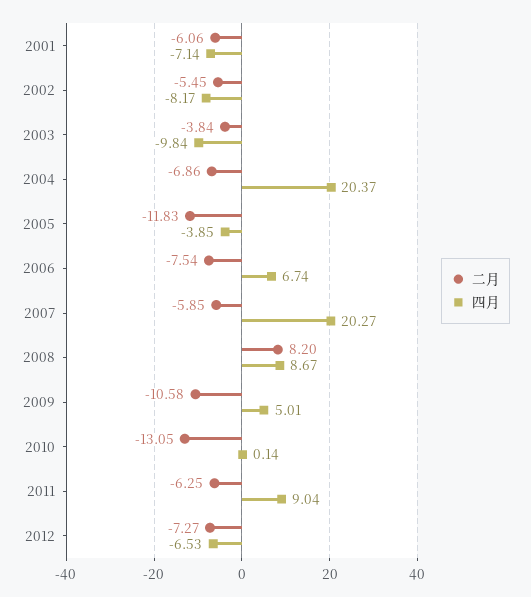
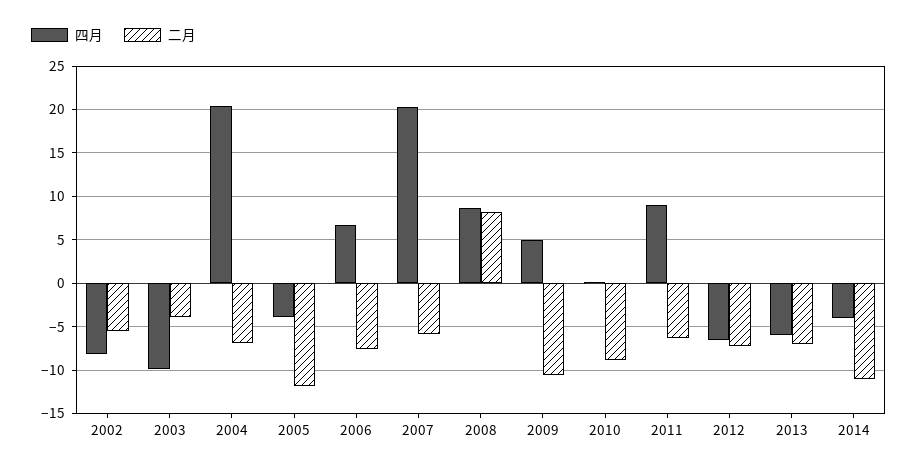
二月, 2001: -6.06 -> none
四月, 2001: -7.14 -> none
二月, 2010: -13.05 -> -9
四月, 2013: none -> -6
二月, 2013: none -> -7
四月, 2014: none -> -4
二月, 2014: none -> -11

